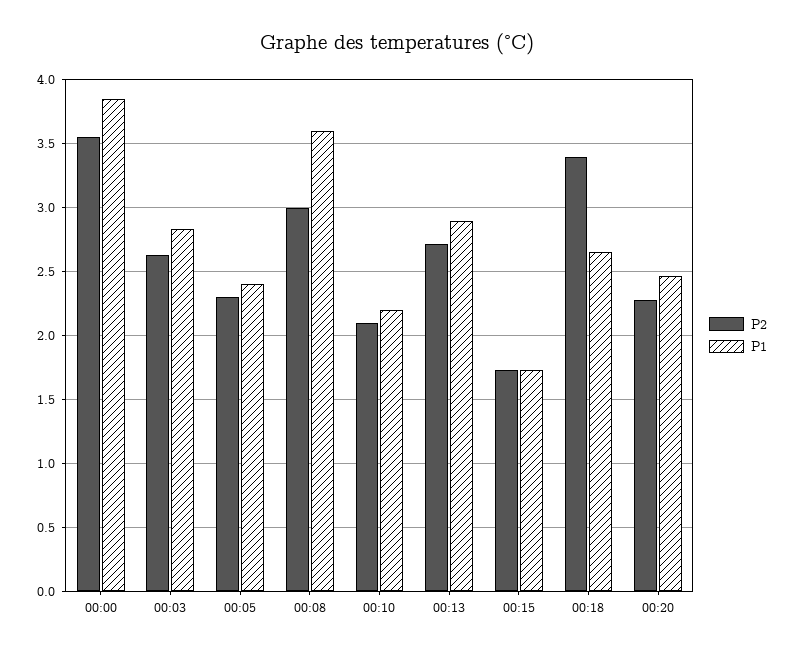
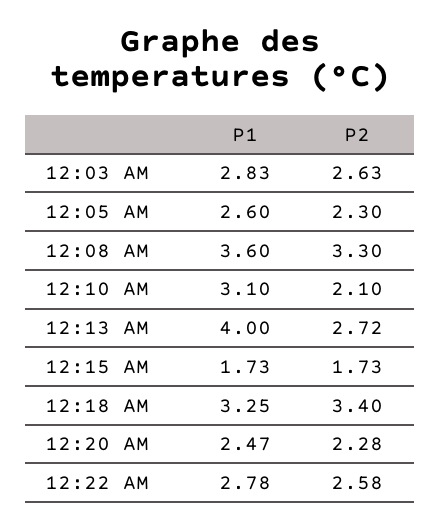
P2, 00:00: 3.55 -> none
P1, 00:00: 3.85 -> none
P1, 00:05: 2.4 -> 2.6
P2, 00:08: 3 -> 3.3
P1, 00:10: 2.2 -> 3.1
P1, 00:13: 2.9 -> 4
P1, 00:18: 2.65 -> 3.25
P1, 12:22 AM: none -> 2.78
P2, 12:22 AM: none -> 2.58

